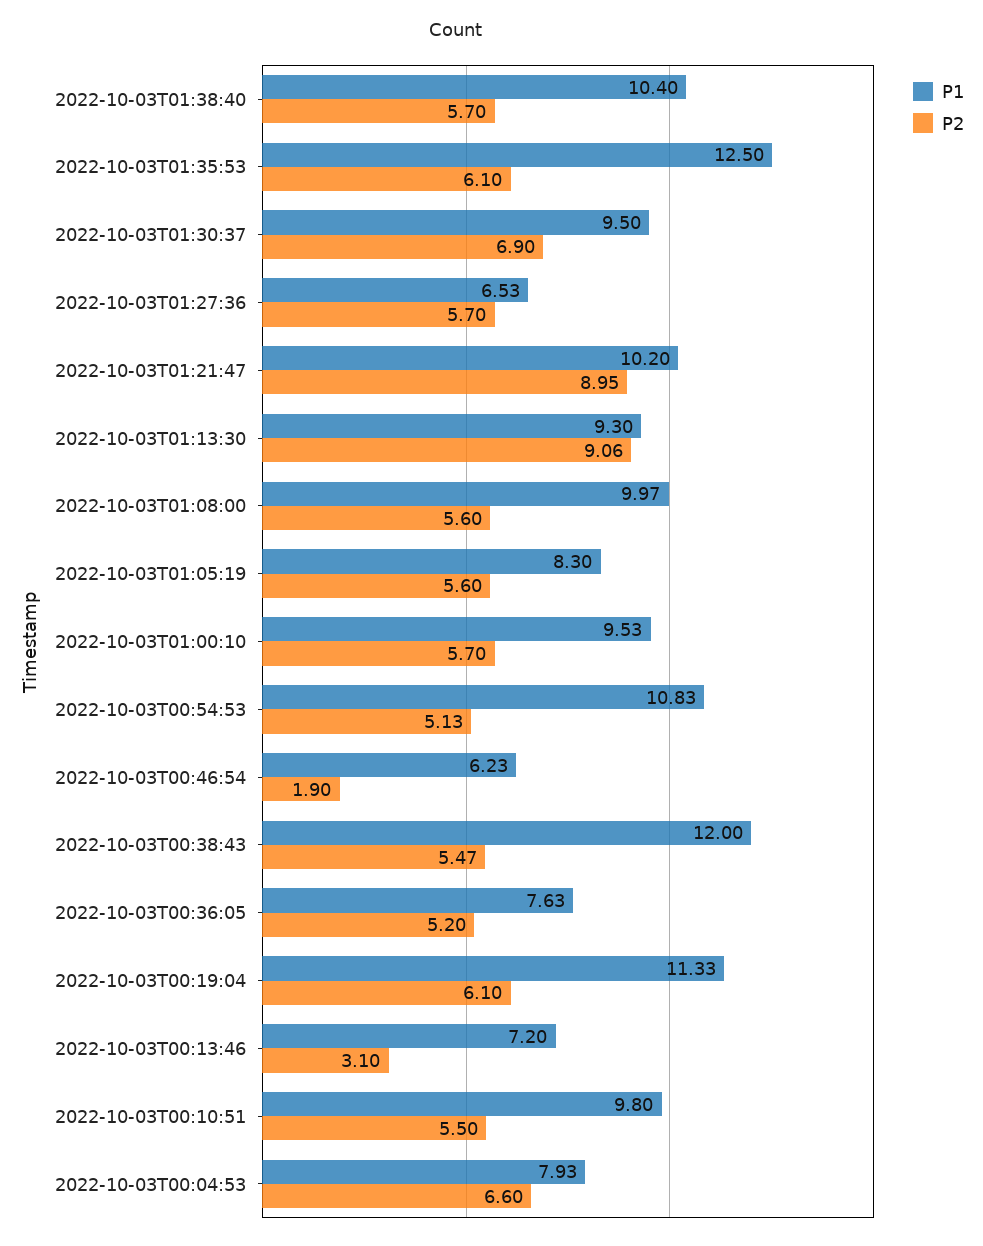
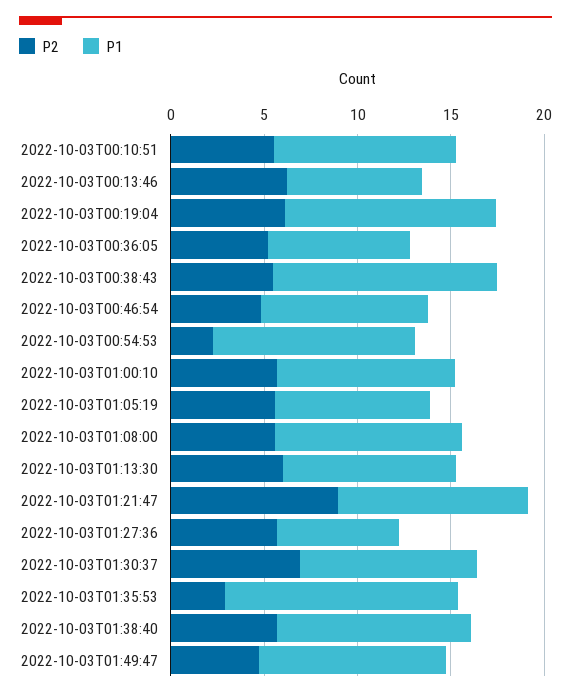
P2, 2022-10-03T01:35:53: 6.1 -> 3
P2, 2022-10-03T01:13:30: 9.06 -> 6
P2, 2022-10-03T00:54:53: 5.13 -> 2
P1, 2022-10-03T00:46:54: 6.23 -> 9
P2, 2022-10-03T00:46:54: 1.9 -> 5
P2, 2022-10-03T00:13:46: 3.1 -> 6
P1, 2022-10-03T00:04:53: 7.93 -> none
P2, 2022-10-03T00:04:53: 6.6 -> none
P2, 2022-10-03T01:49:47: none -> 5
P1, 2022-10-03T01:49:47: none -> 10

